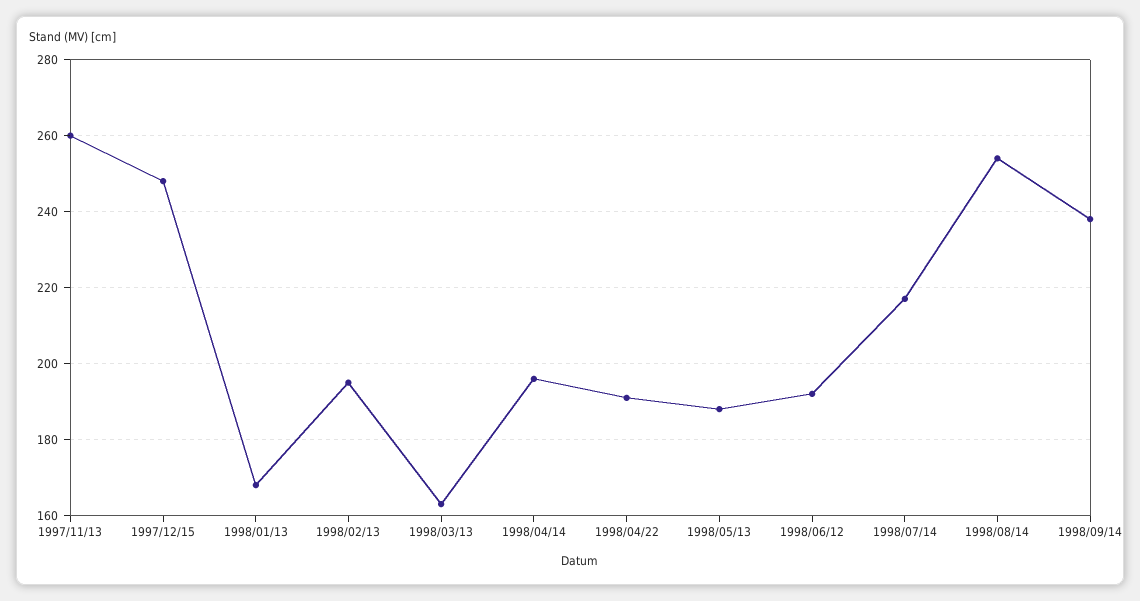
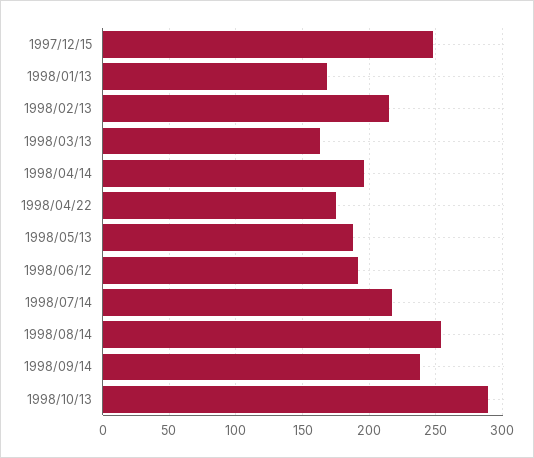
1997/11/13: 260 -> none
1998/02/13: 195 -> 215
1998/04/22: 190 -> 175
1998/10/13: none -> 290

